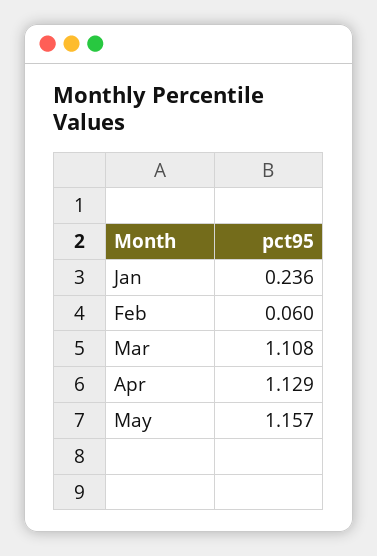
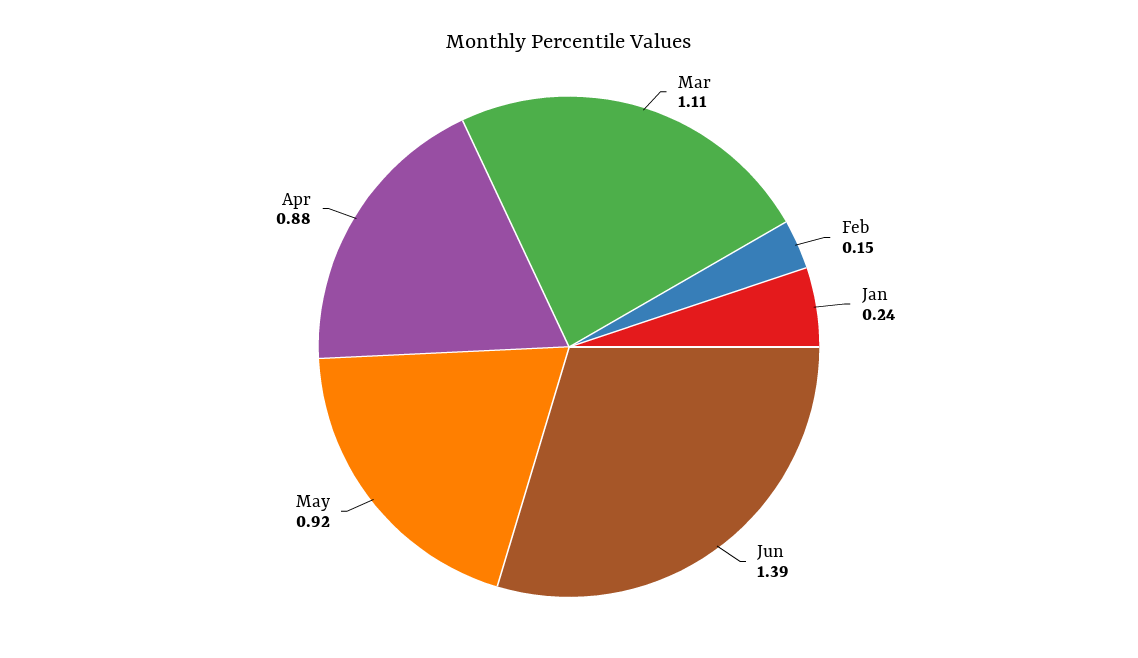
Feb: 0.06 -> 0.15
Apr: 1.129 -> 0.88
May: 1.157 -> 0.92
Jun: none -> 1.39

